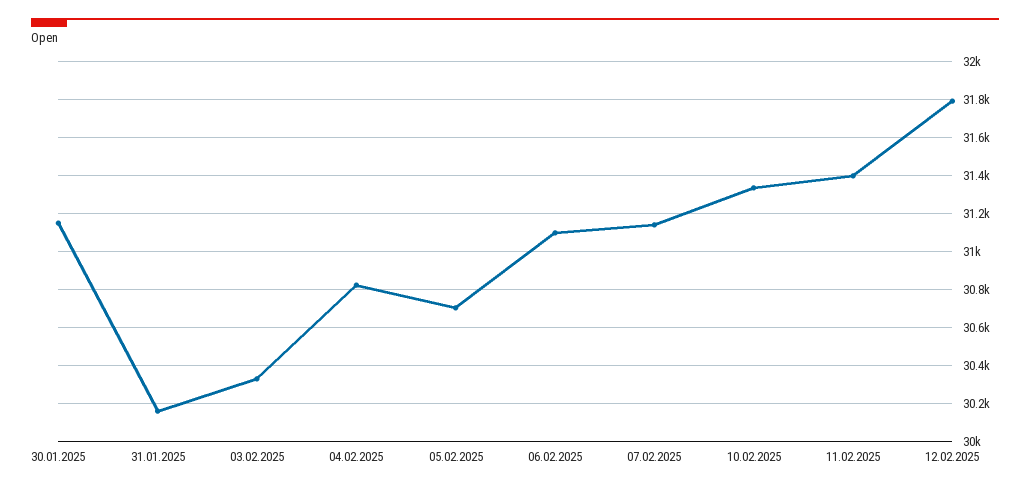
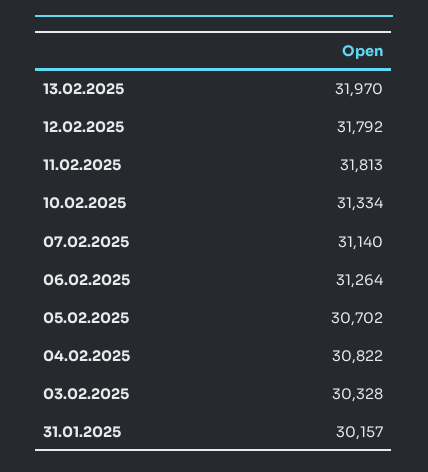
30.01.2025: 31150 -> none
06.02.2025: 31100 -> 31264
11.02.2025: 31400 -> 31813
13.02.2025: none -> 31970

